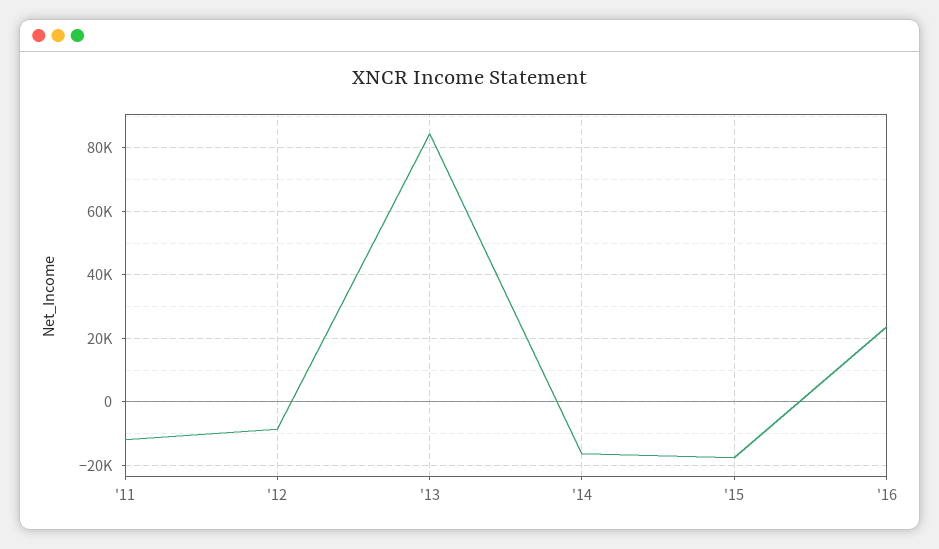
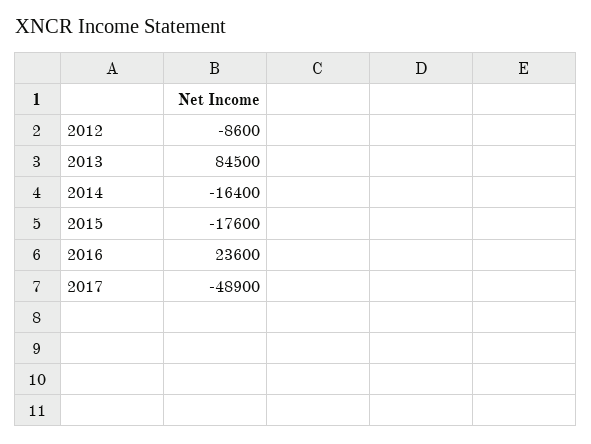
'11: -12000 -> none
2017: none -> -48900

